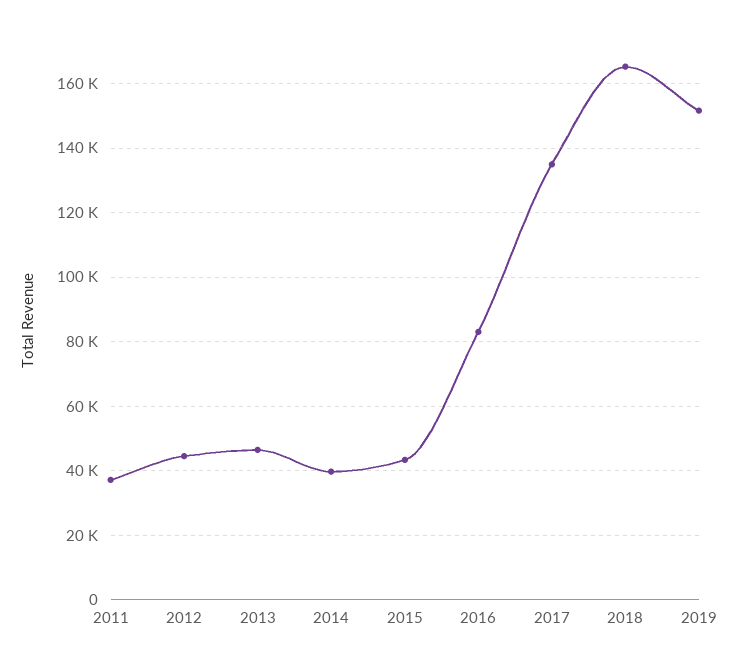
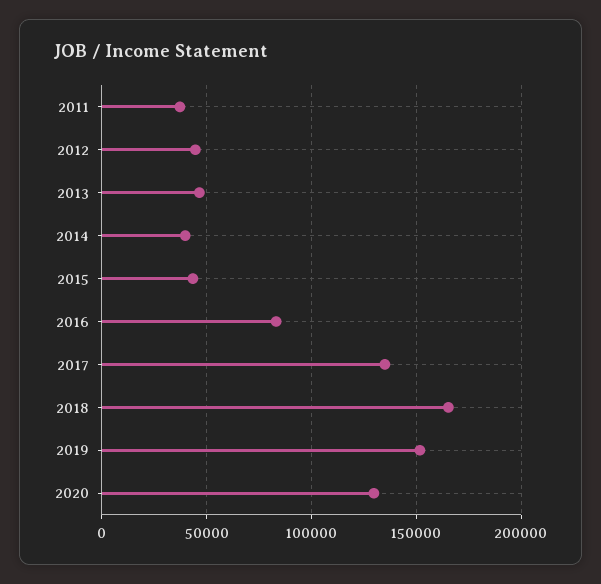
2020: none -> 130000

